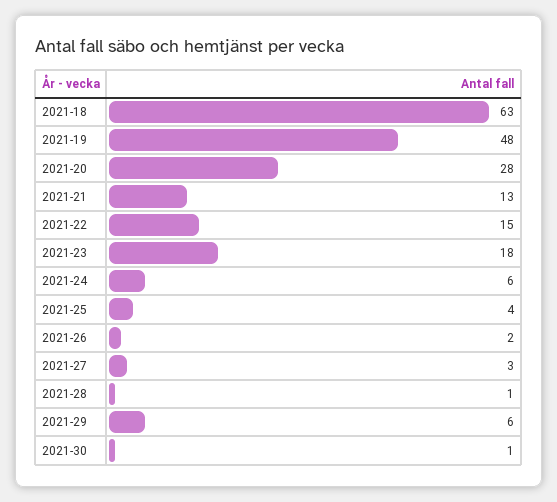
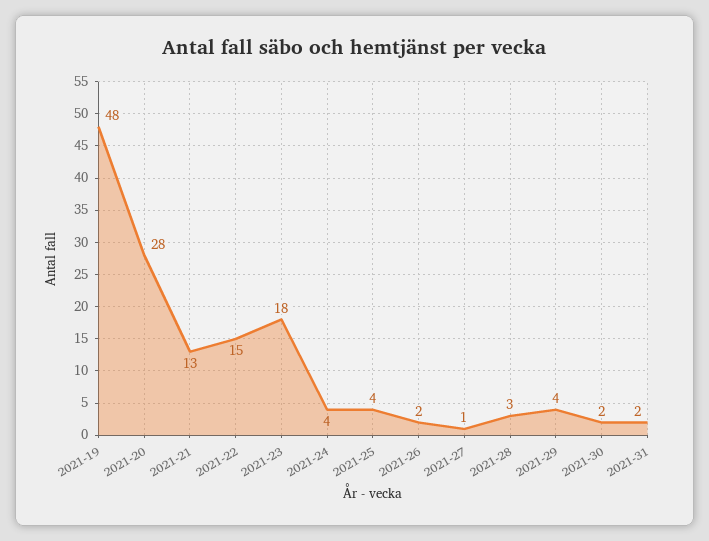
2021-18: 63 -> none
2021-24: 6 -> 4
2021-27: 3 -> 1
2021-28: 1 -> 3
2021-29: 6 -> 4
2021-30: 1 -> 2
2021-31: none -> 2

